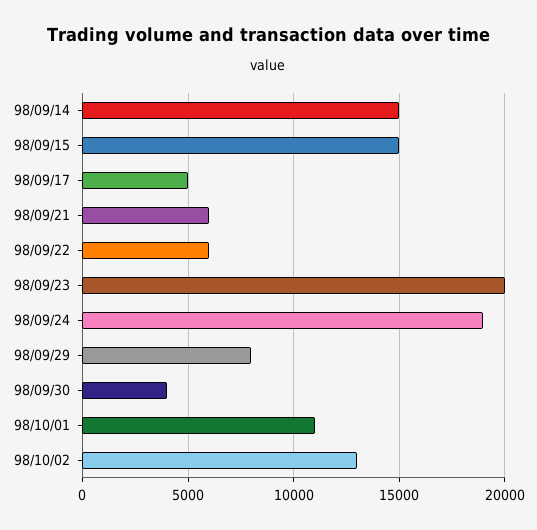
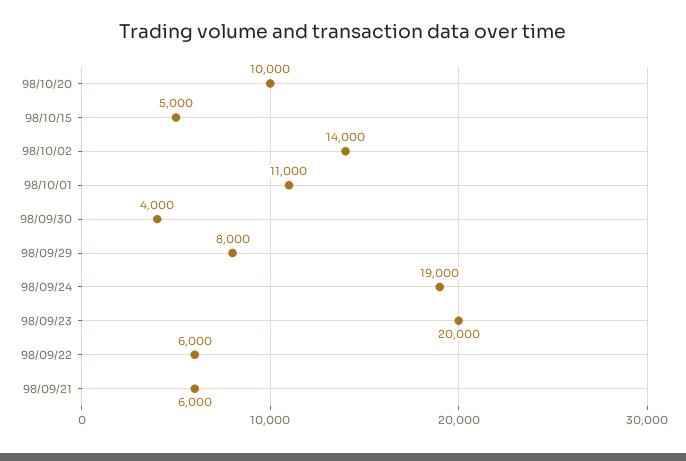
98/09/14: 15000 -> none
98/09/15: 15000 -> none
98/09/17: 5000 -> none
98/10/02: 13000 -> 14000
98/10/20: none -> 10000
98/10/15: none -> 5000

